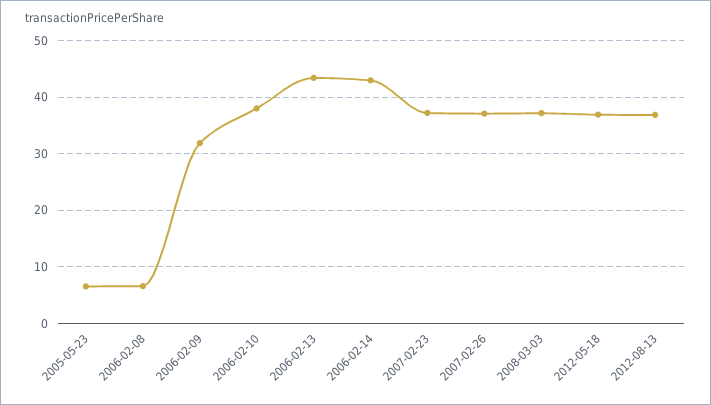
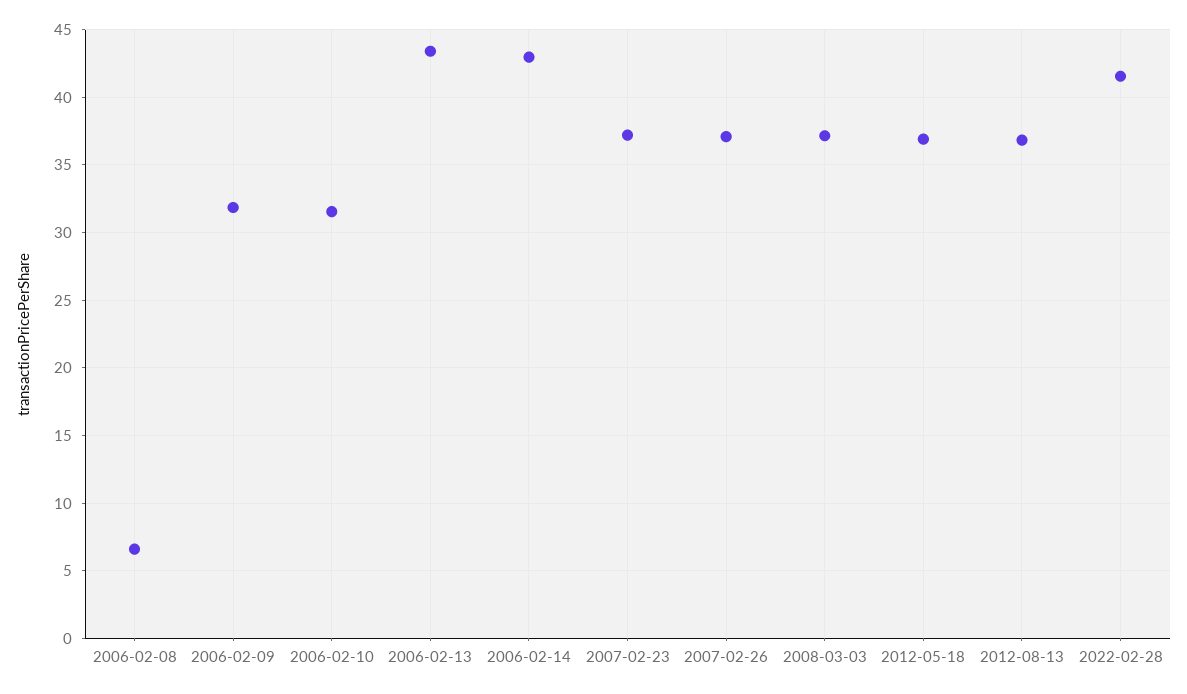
2005-05-23: 6 -> none
2006-02-10: 38 -> 31.5
2022-02-28: none -> 41.5

